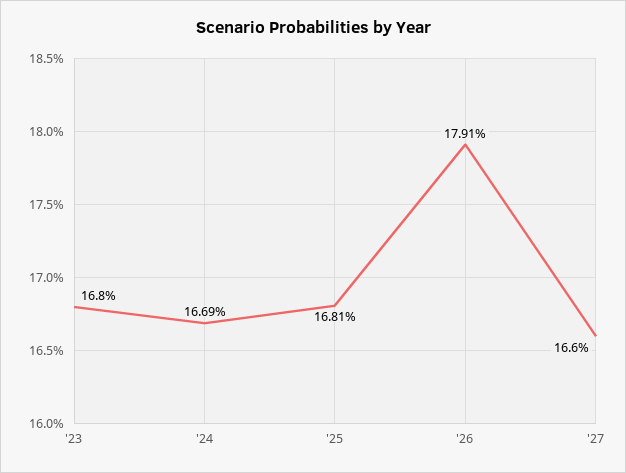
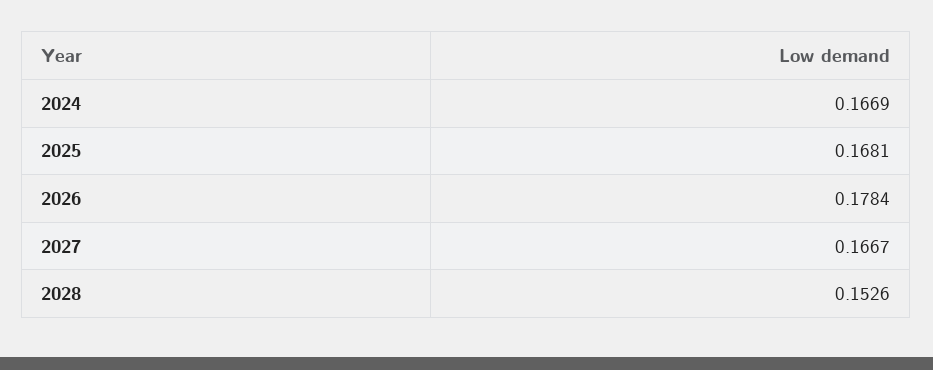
'23: 0.168 -> none
'26: 0.1791 -> 0.1784
'27: 0.166 -> 0.1667
2028: none -> 0.1526

